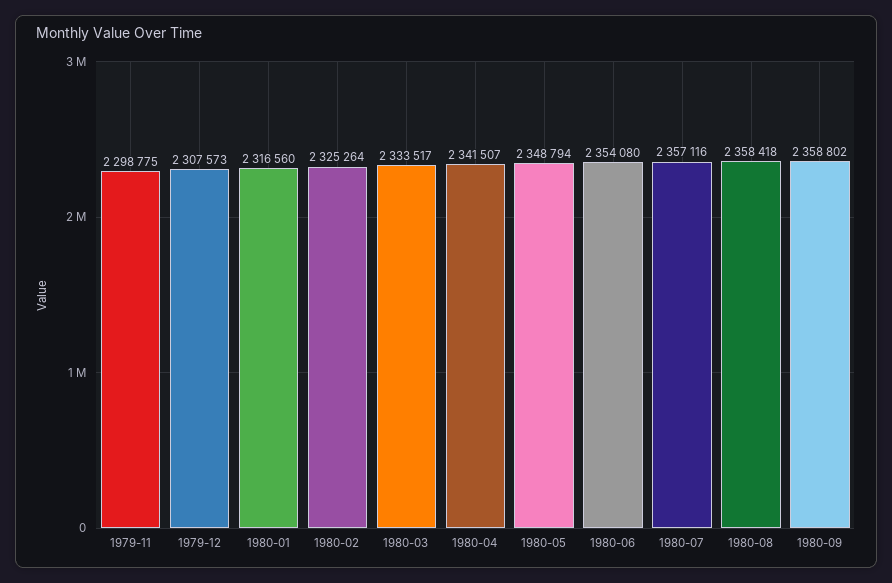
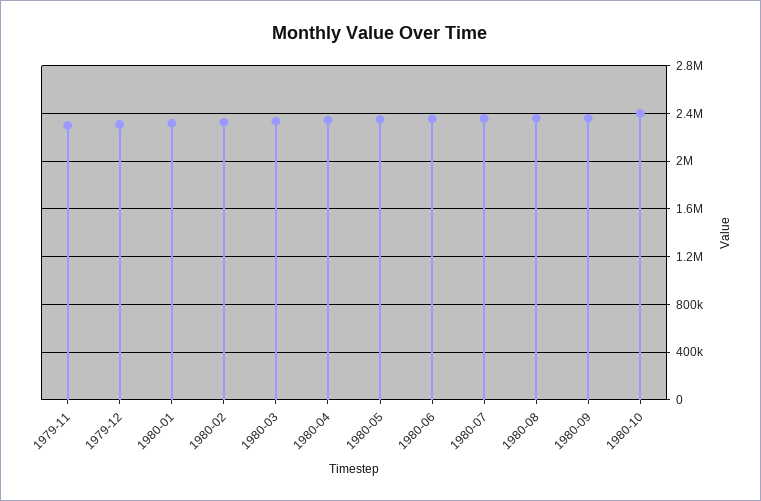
1980-10: none -> 2400000

